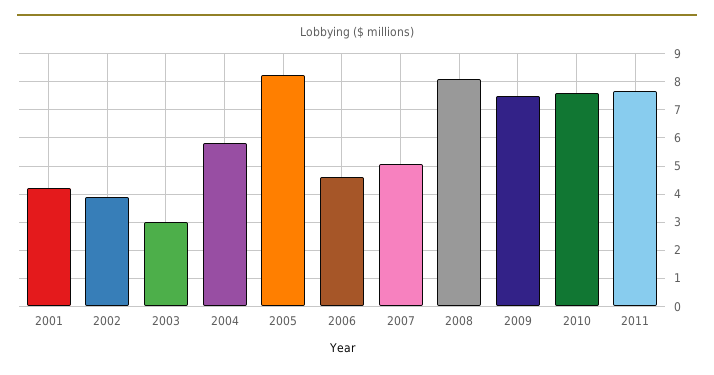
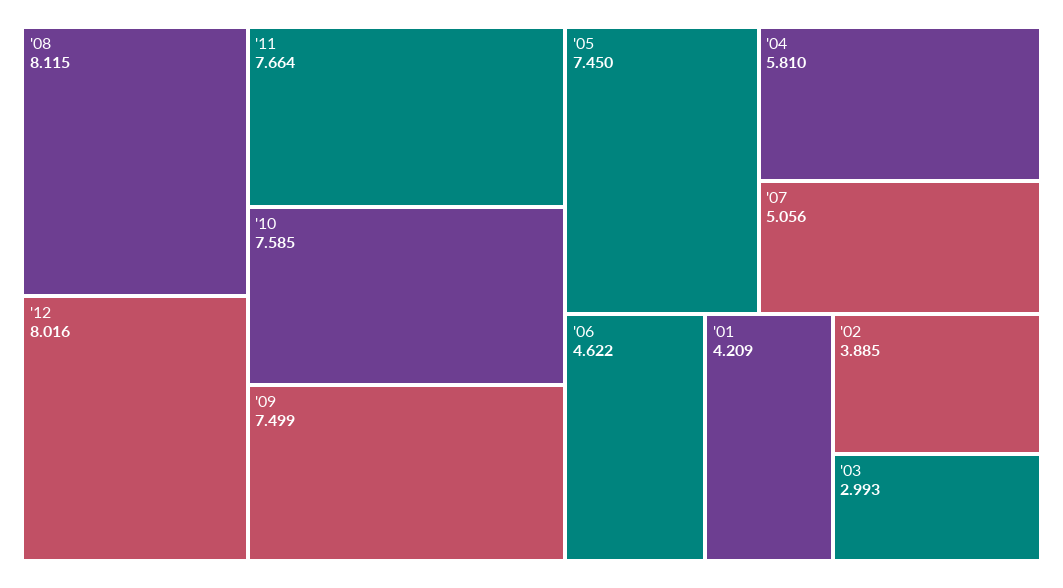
2005: 8.25 -> 7.45
'12: none -> 8.016

